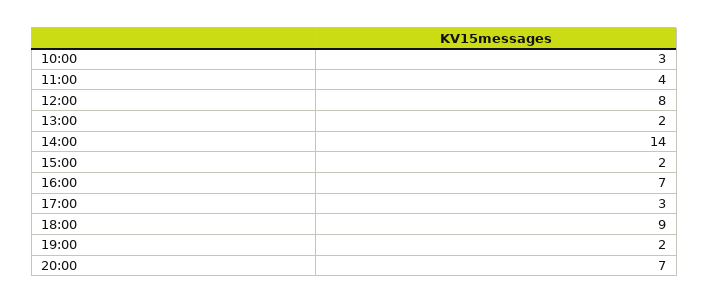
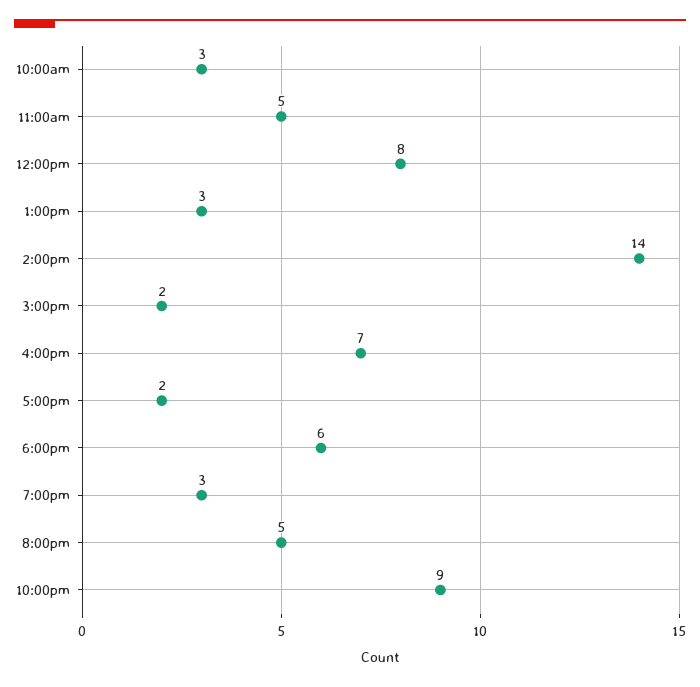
11:00: 4 -> 5
13:00: 2 -> 3
17:00: 3 -> 2
18:00: 9 -> 6
19:00: 2 -> 3
20:00: 7 -> 5
10:00pm: none -> 9

